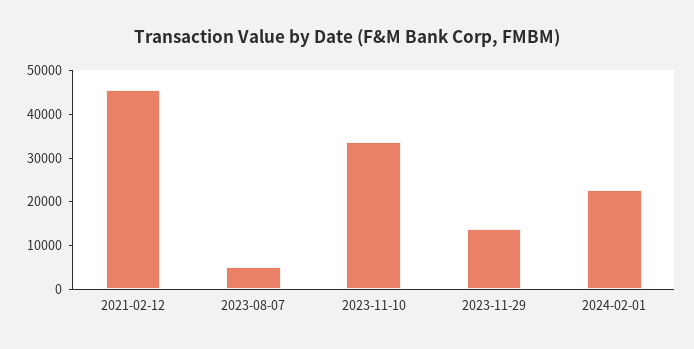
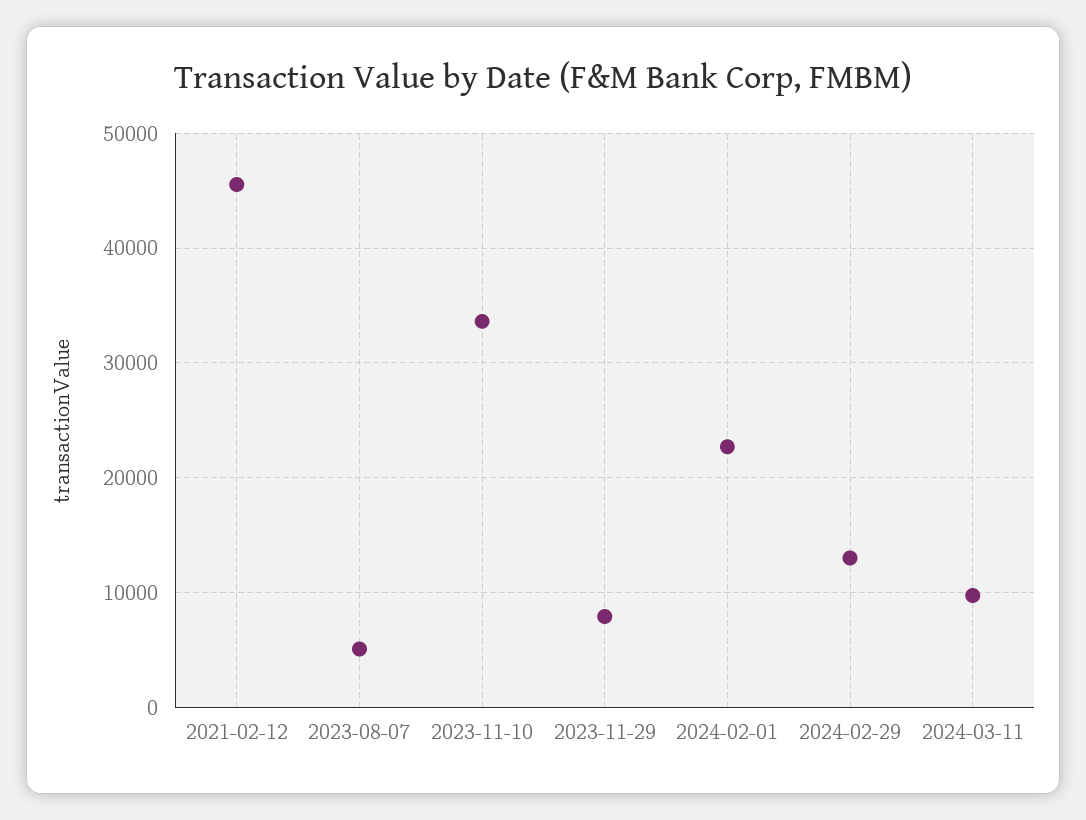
2023-11-29: 14000 -> 8000
2024-02-29: none -> 13000
2024-03-11: none -> 10000

